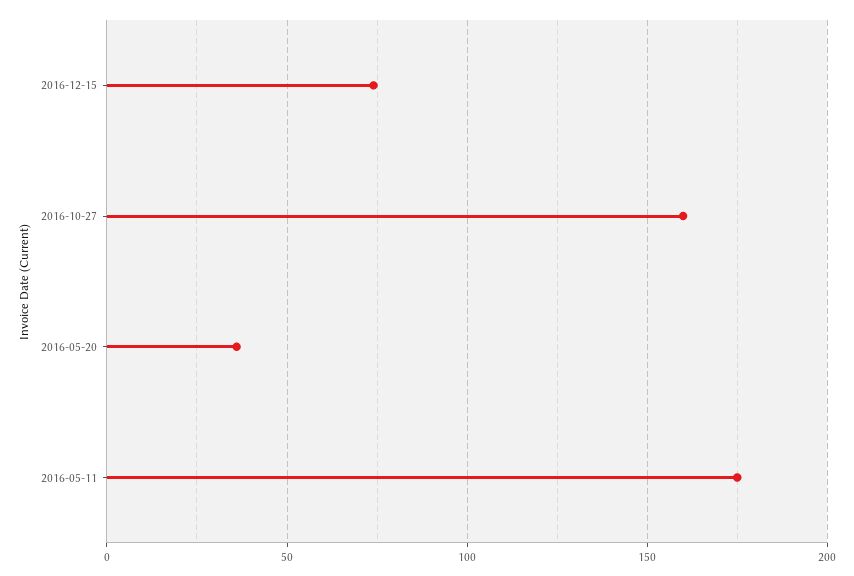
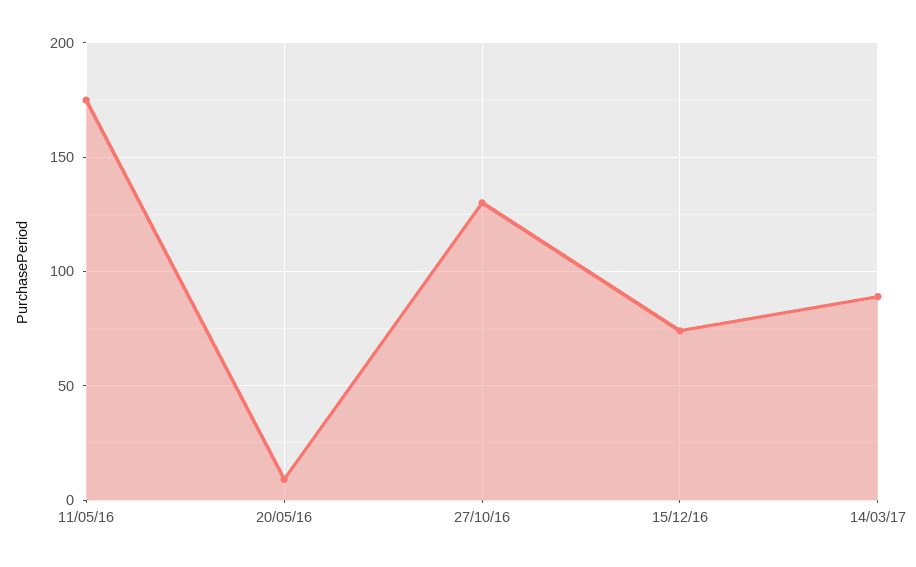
2016-10-27: 160 -> 130
2016-05-20: 35 -> 10
14/03/17: none -> 90

